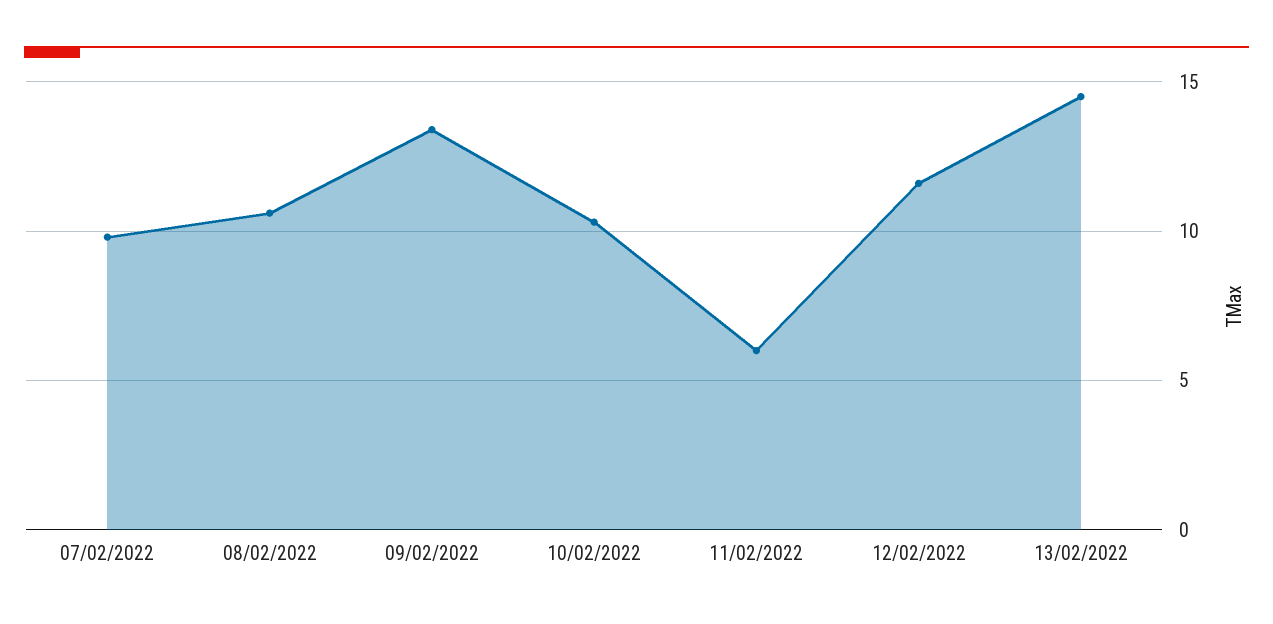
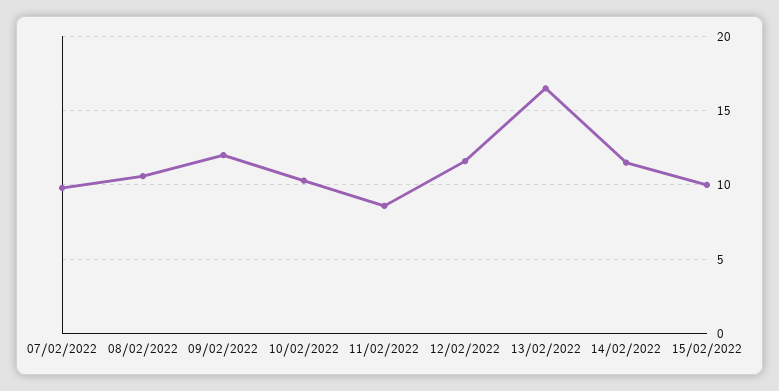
09/02/2022: 13.5 -> 12
11/02/2022: 6 -> 8.5
13/02/2022: 14.5 -> 16.5
14/02/2022: none -> 11.5
15/02/2022: none -> 10

